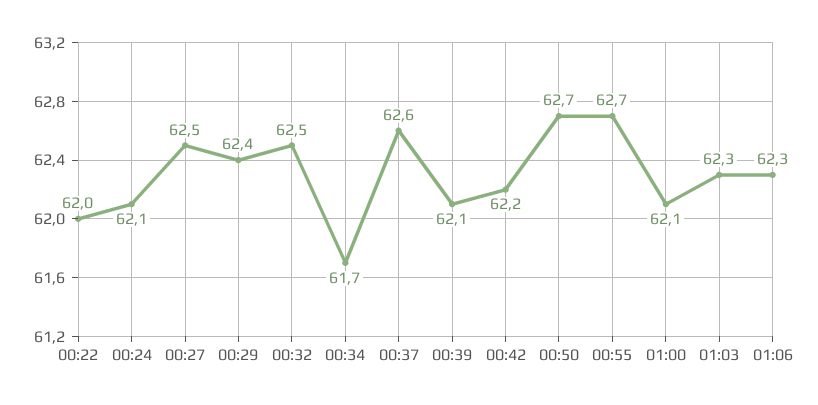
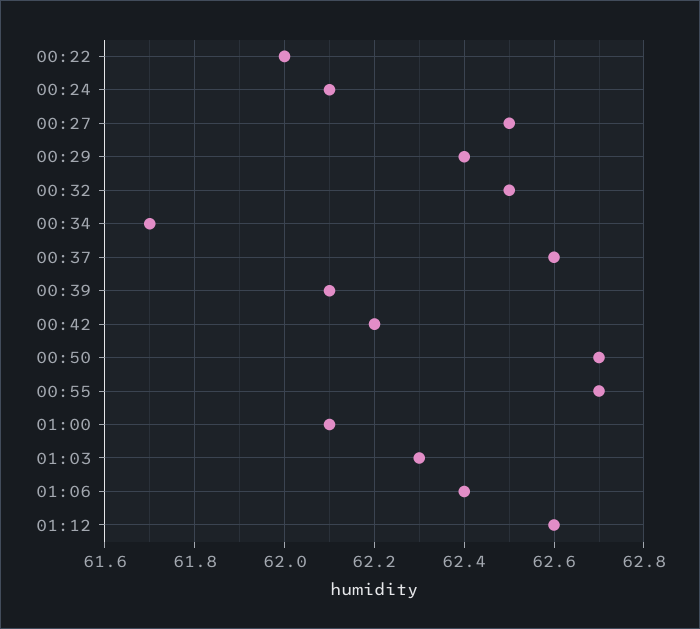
01:06: 62.3 -> 62.4
01:12: none -> 62.6

